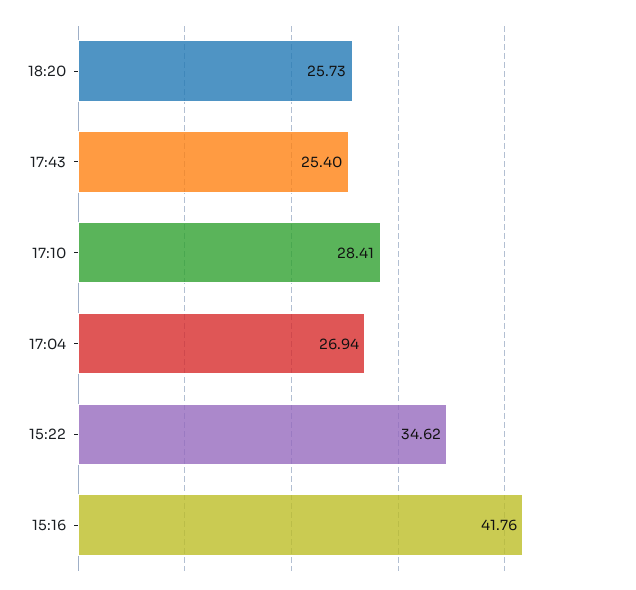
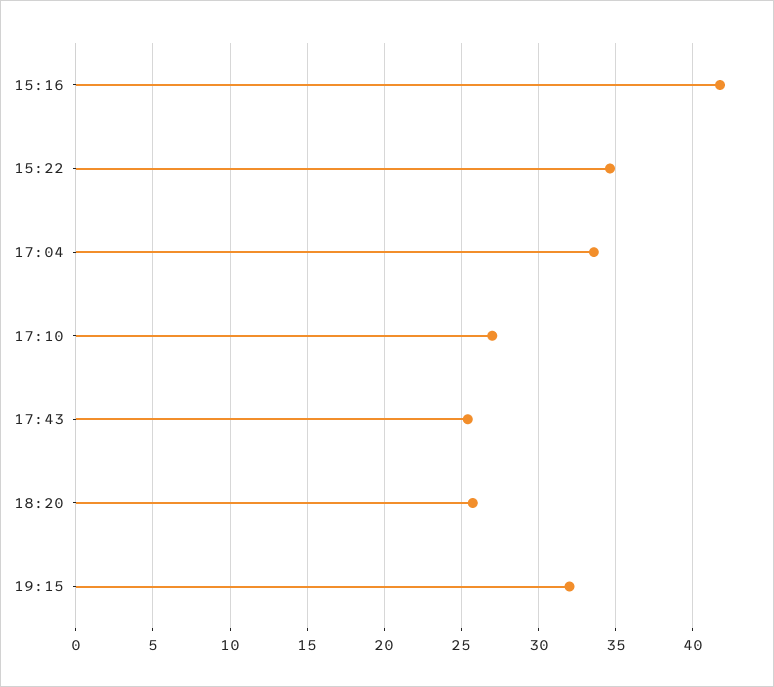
17:10: 28.41 -> 27
17:04: 26.94 -> 33.5
19:15: none -> 32

